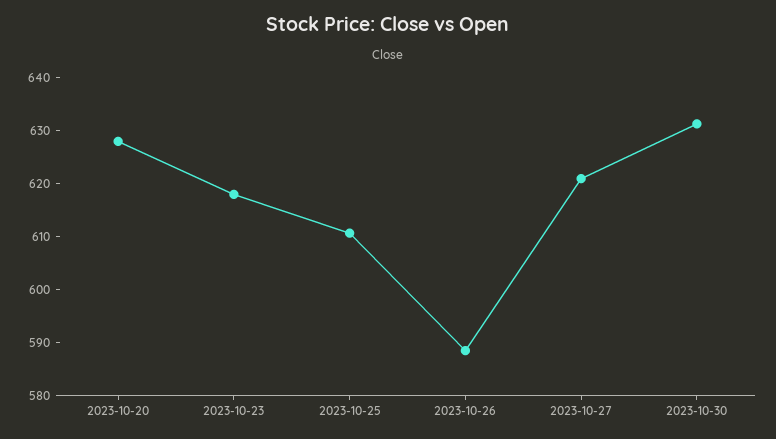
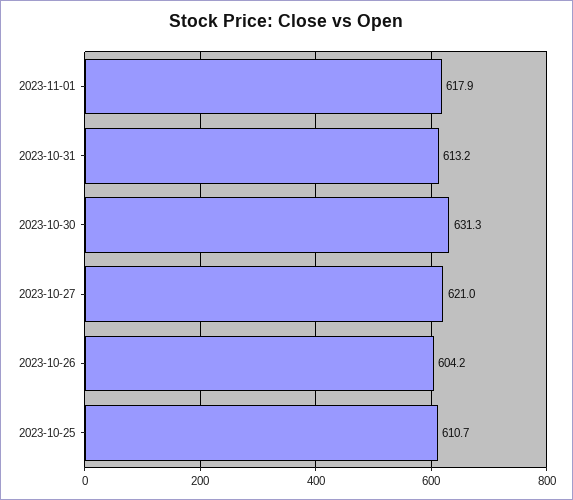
2023-10-20: 628 -> none
2023-10-23: 618 -> none
2023-10-26: 588 -> 604.2
2023-11-01: none -> 617.9
2023-10-31: none -> 613.2

